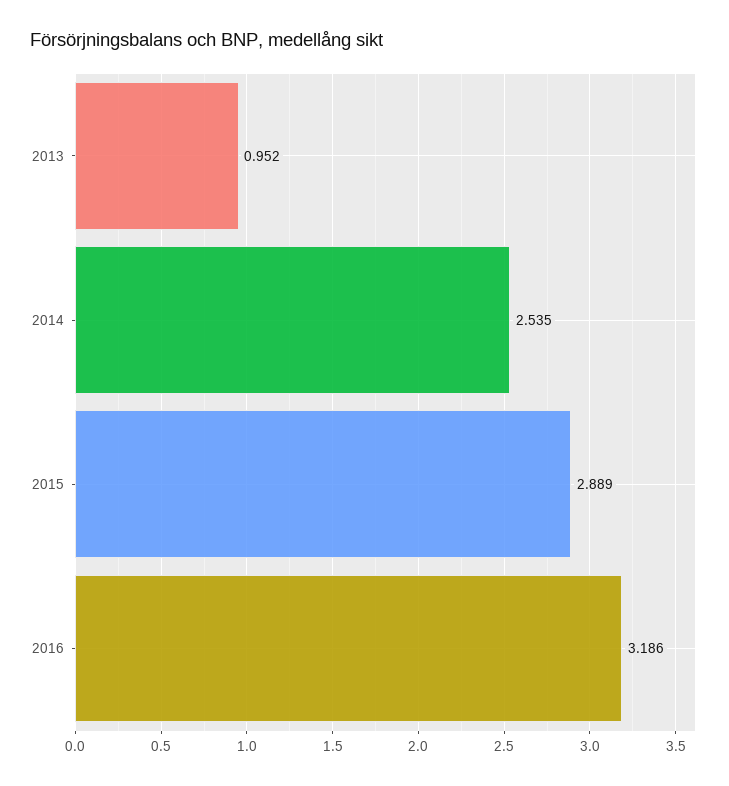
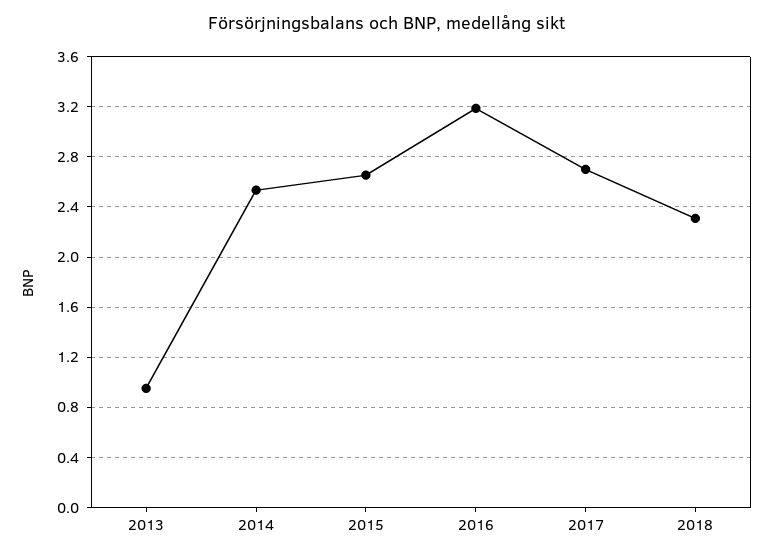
2015: 2.889 -> 2.65
2017: none -> 2.7
2018: none -> 2.3

